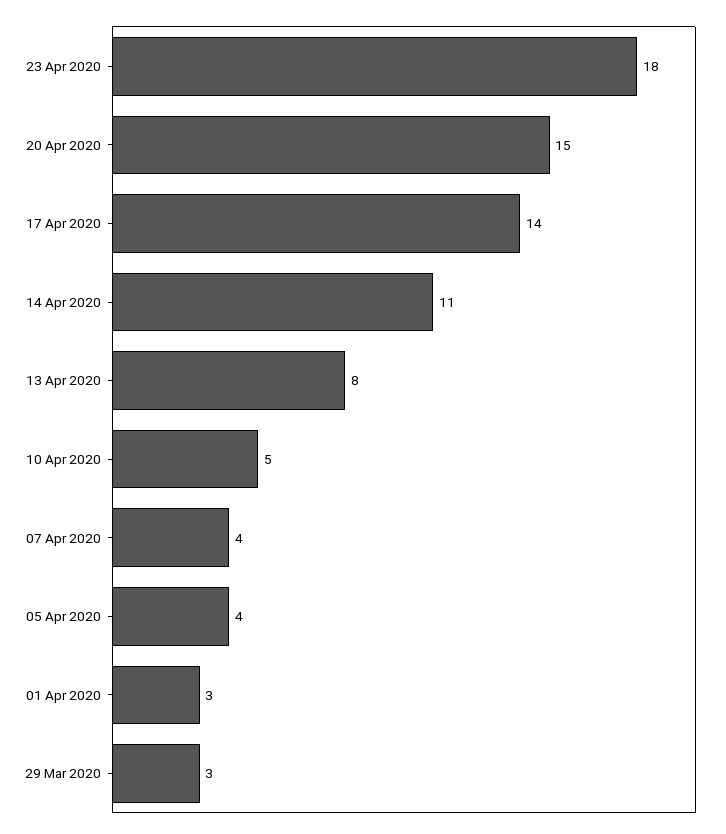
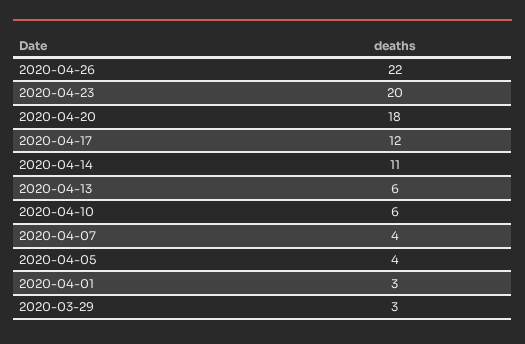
23 Apr 2020: 18 -> 20
20 Apr 2020: 15 -> 18
17 Apr 2020: 14 -> 12
13 Apr 2020: 8 -> 6
10 Apr 2020: 5 -> 6
2020-04-26: none -> 22

